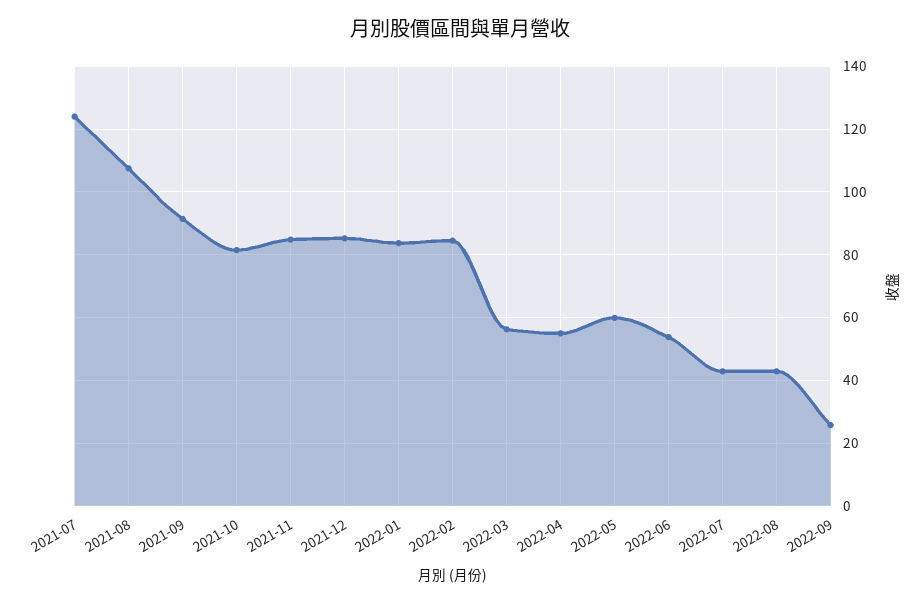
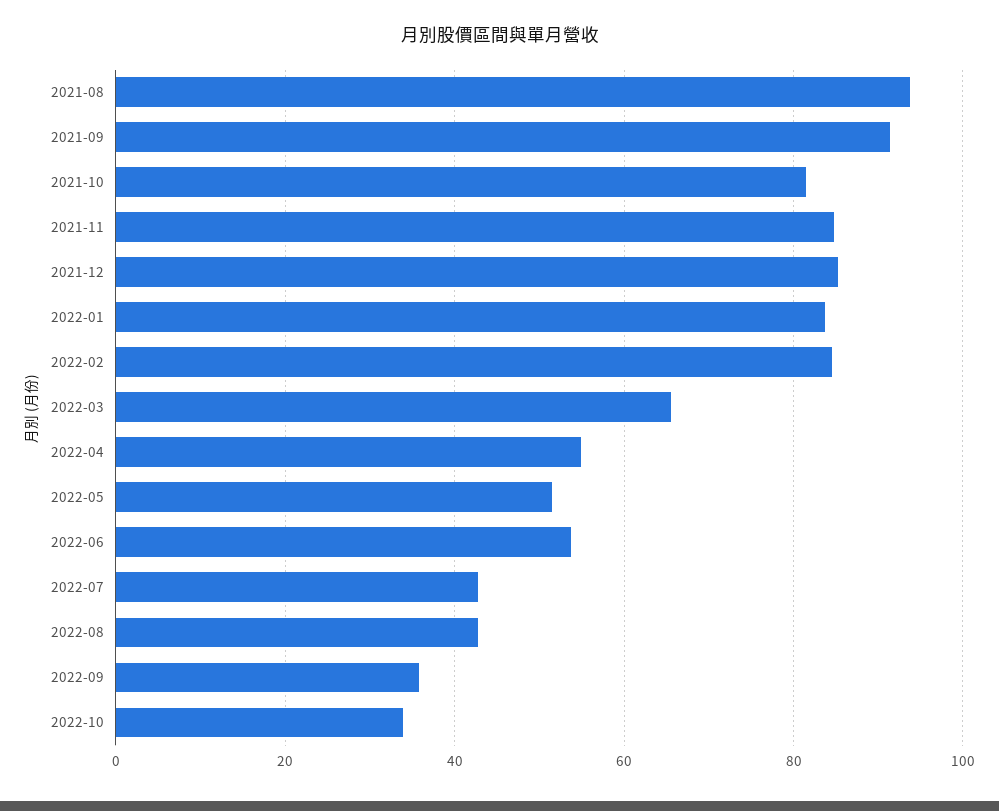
2021-07: 124 -> none
2021-08: 108 -> 94
2022-03: 56 -> 66
2022-05: 60 -> 52
2022-09: 26 -> 36
2022-10: none -> 34

